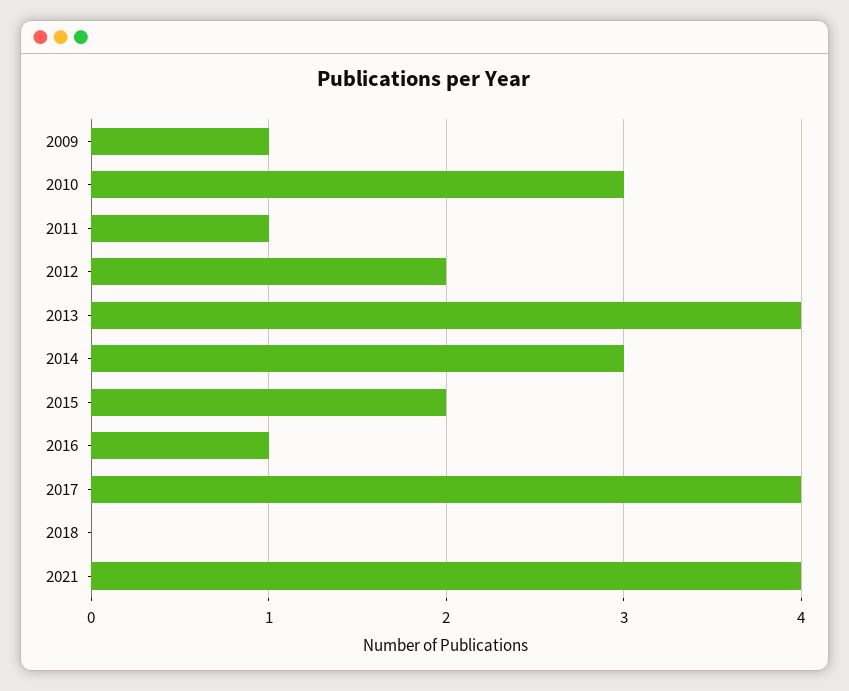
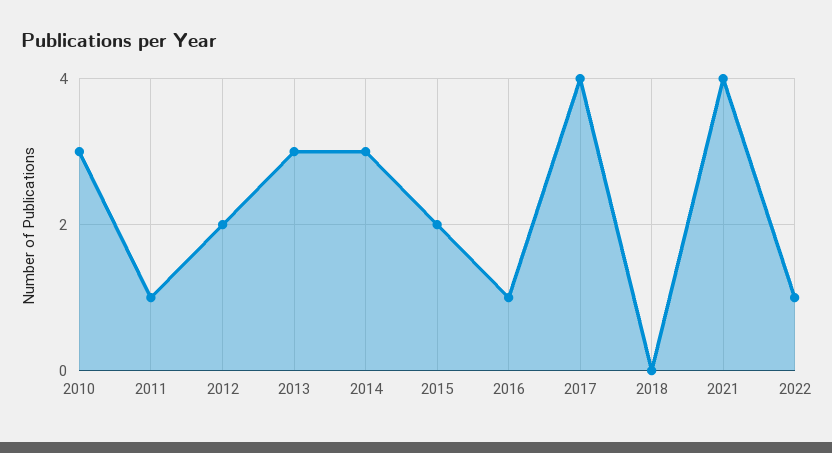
2009: 1 -> none
2013: 4 -> 3
2022: none -> 1

